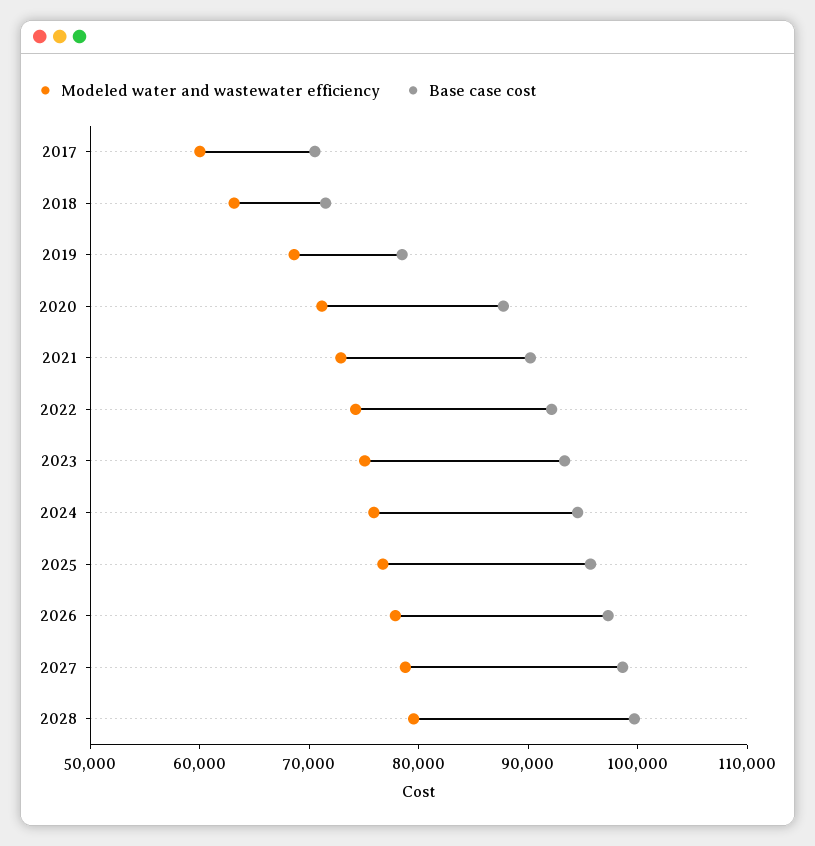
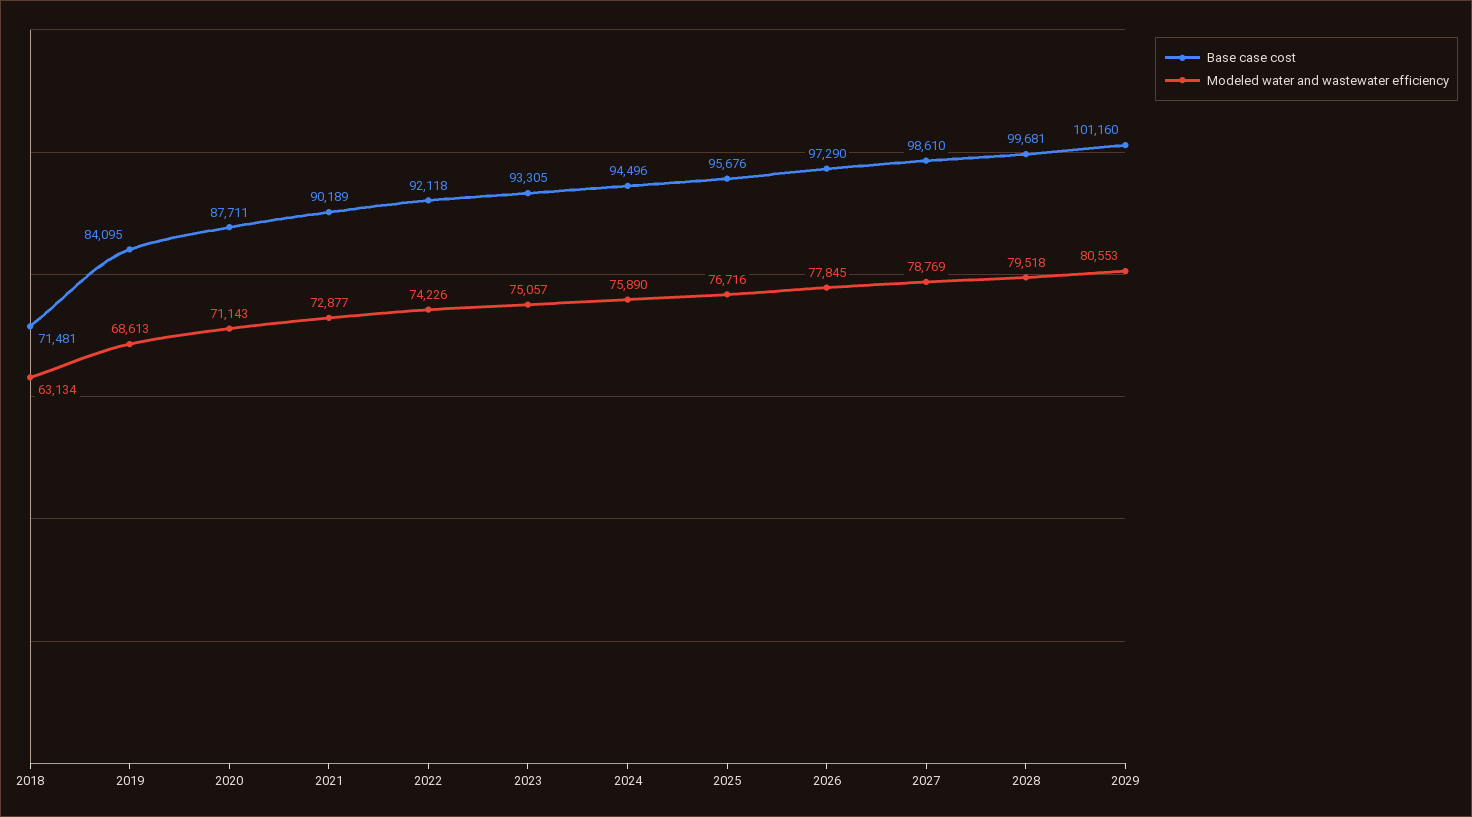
Modeled water and wastewater efficiency, 2017: 60000 -> none
Base case cost, 2017: 70000 -> none
Base case cost, 2019: 78000 -> 84095
Base case cost, 2029: none -> 101160
Modeled water and wastewater efficiency, 2029: none -> 80553

